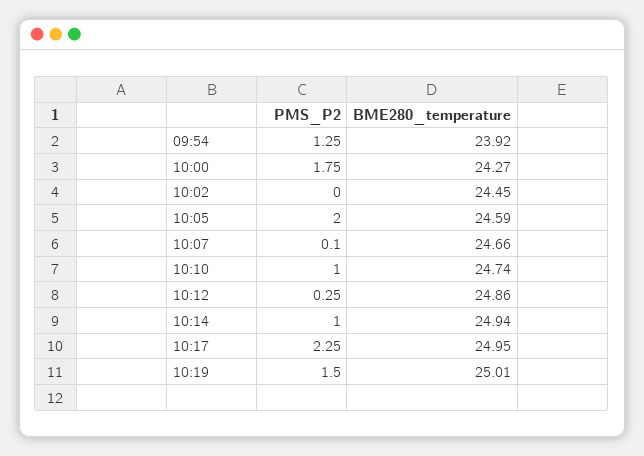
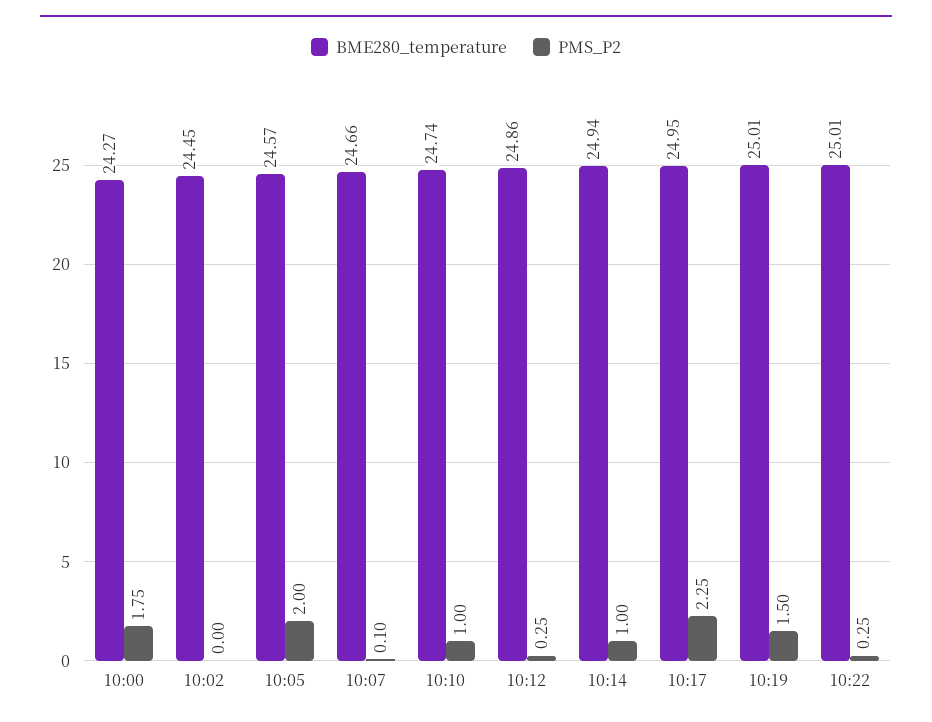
PMS_P2, 09:54: 1.25 -> none
BME280_temperature, 09:54: 23.92 -> none
BME280_temperature, 10:05: 24.59 -> 24.57
BME280_temperature, 10:22: none -> 25.01
PMS_P2, 10:22: none -> 0.25

